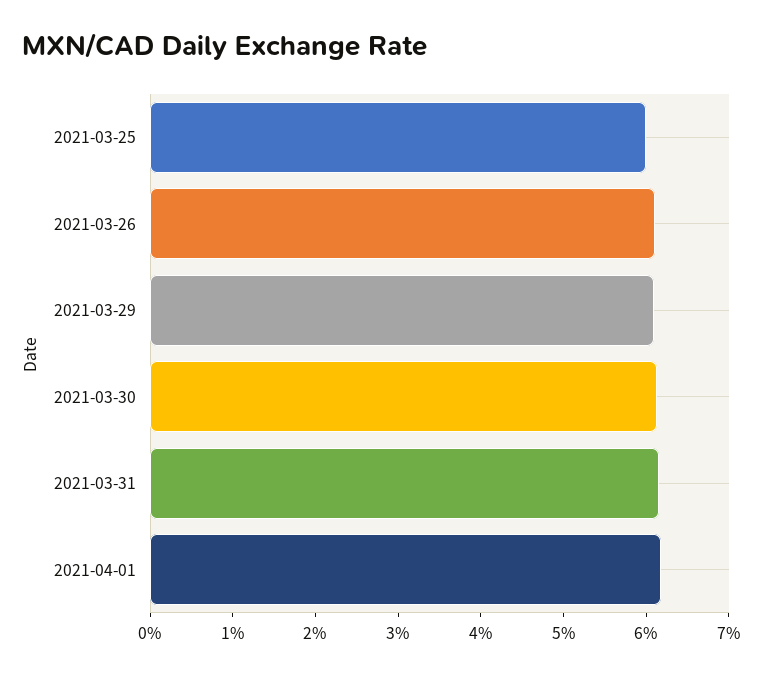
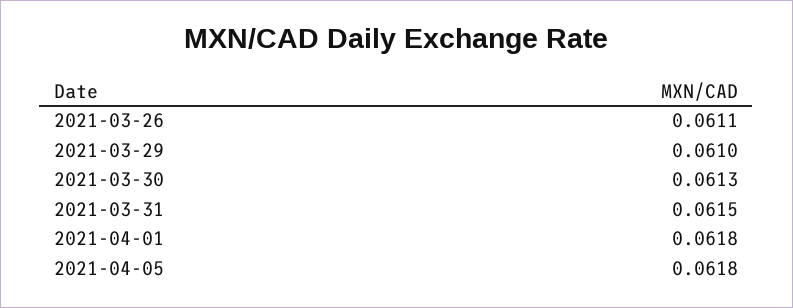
2021-03-25: 0.06 -> none
2021-04-05: none -> 0.0618

